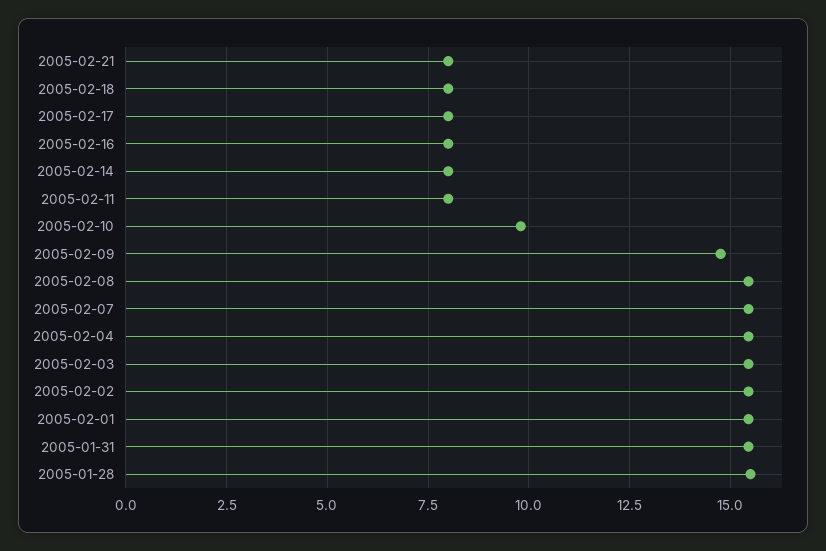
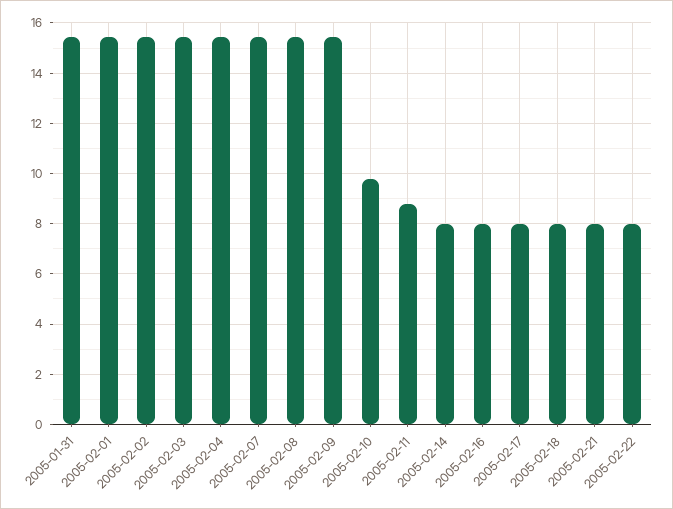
2005-02-11: 8 -> 8.75
2005-02-09: 14.75 -> 15.5
2005-01-28: 15.5 -> none
2005-02-22: none -> 8

